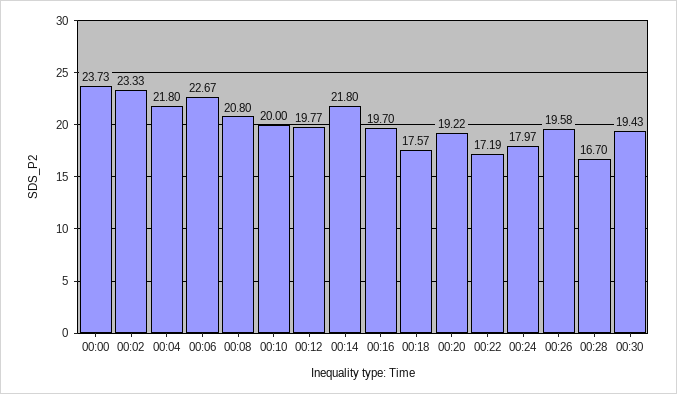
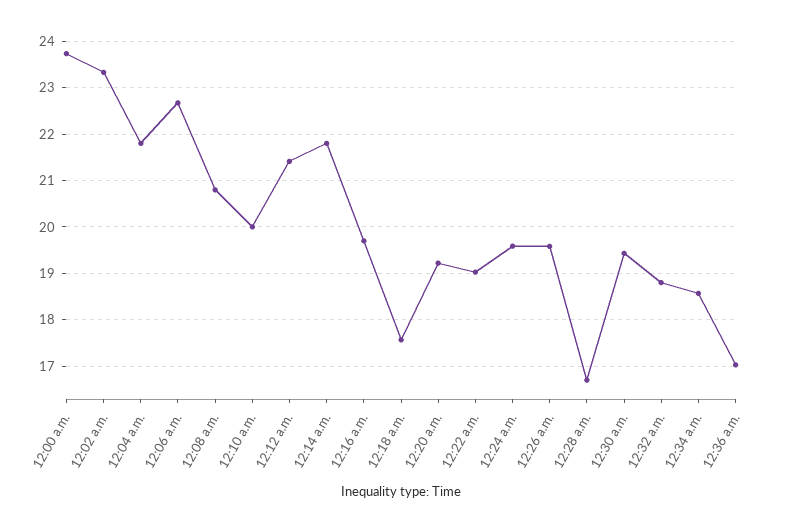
00:12: 19.77 -> 21.4
00:22: 17.19 -> 19
00:24: 17.97 -> 19.6
12:32 a.m.: none -> 18.8
12:34 a.m.: none -> 18.6
12:36 a.m.: none -> 17

